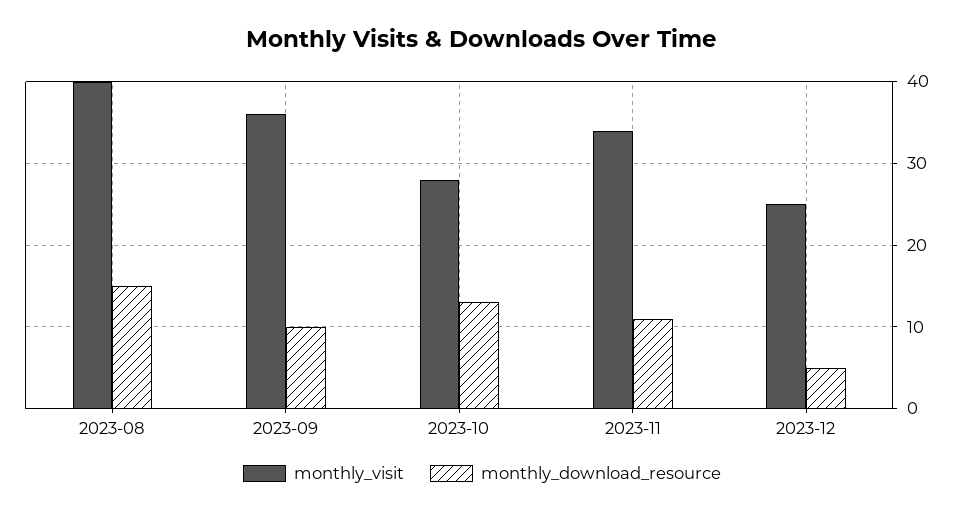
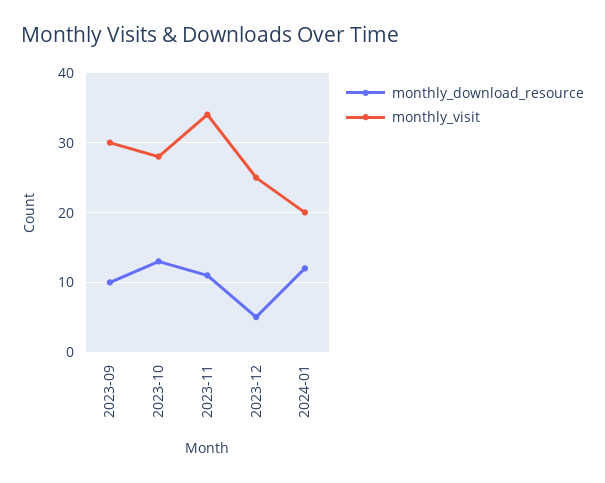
monthly_visit, 2023-08: 40 -> none
monthly_download_resource, 2023-08: 15 -> none
monthly_visit, 2023-09: 36 -> 30
monthly_download_resource, 2024-01: none -> 12
monthly_visit, 2024-01: none -> 20

